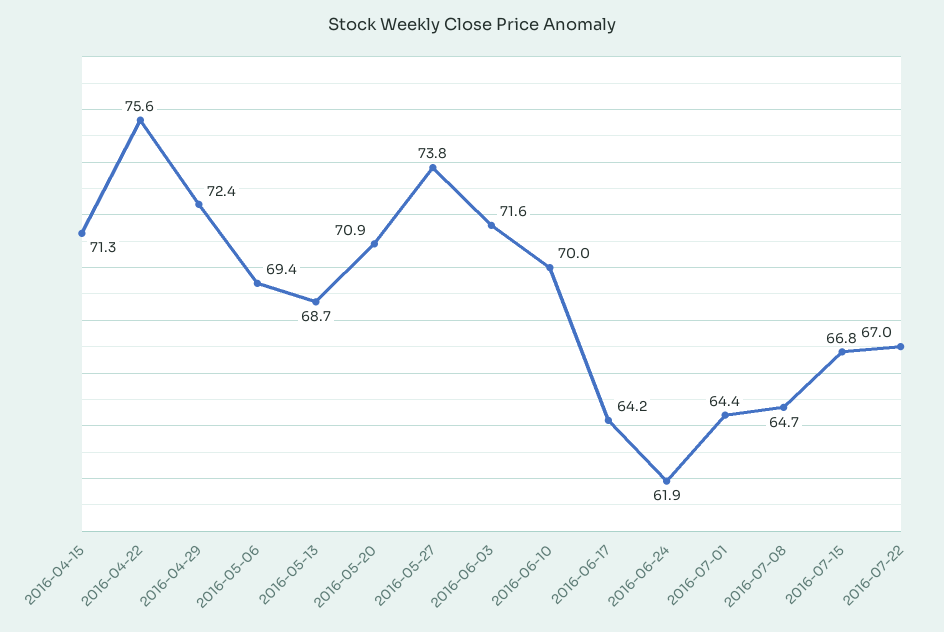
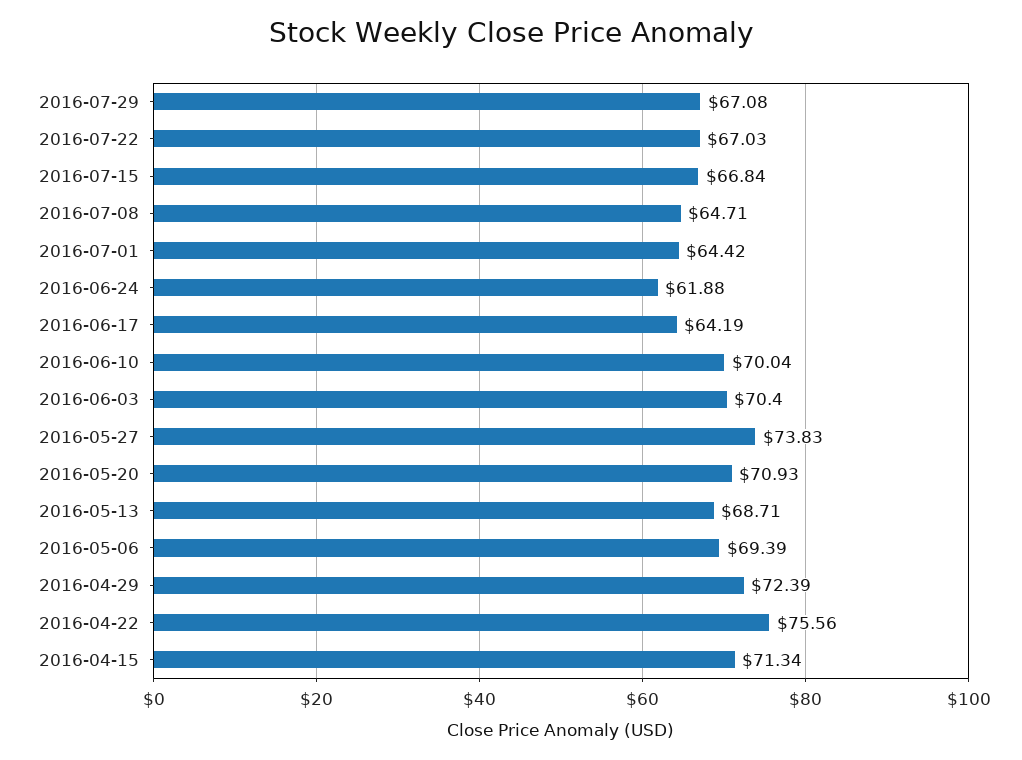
2016-06-03: 71.6 -> 70.4
2016-07-29: none -> 67.08

